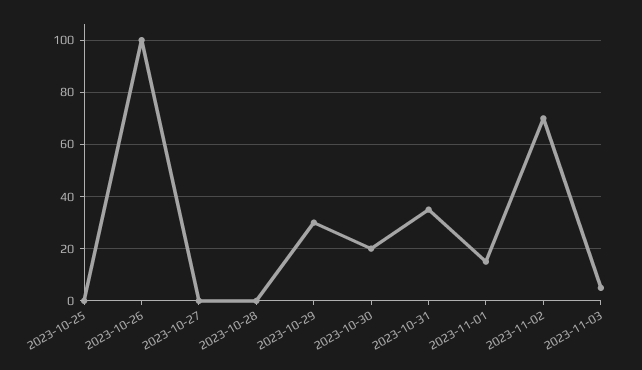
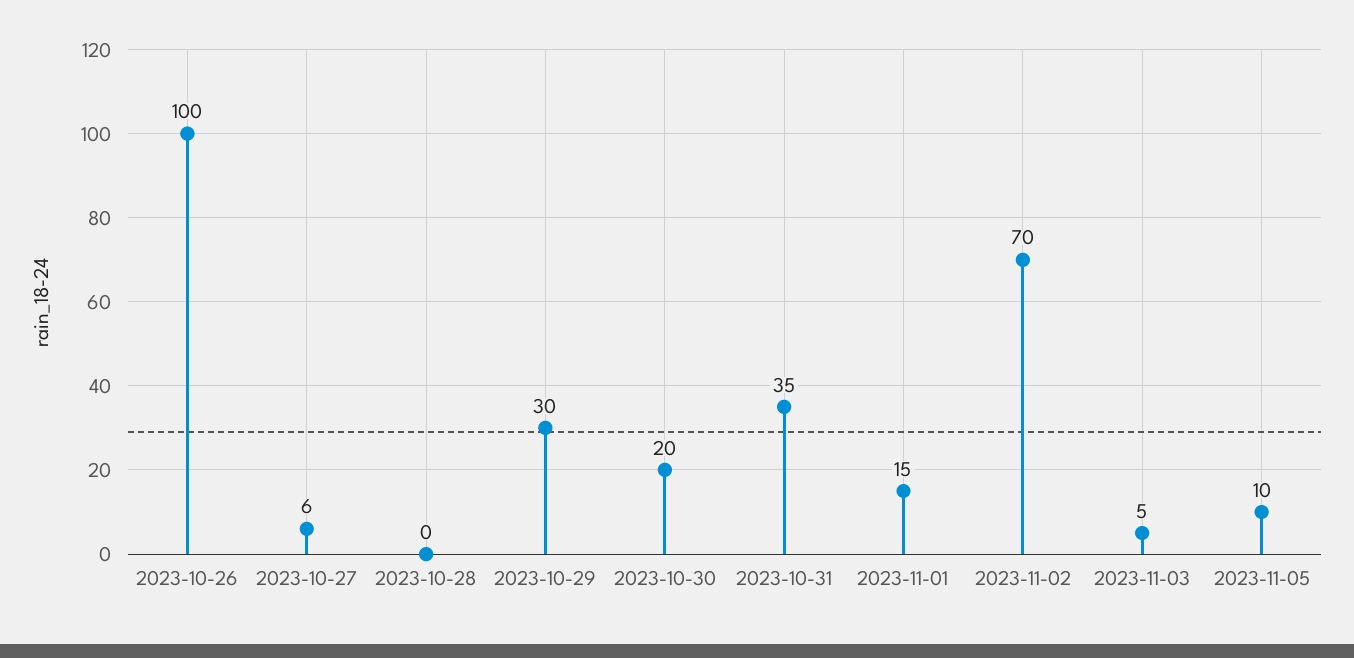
2023-10-25: 0 -> none
2023-10-27: 0 -> 6
2023-11-05: none -> 10

